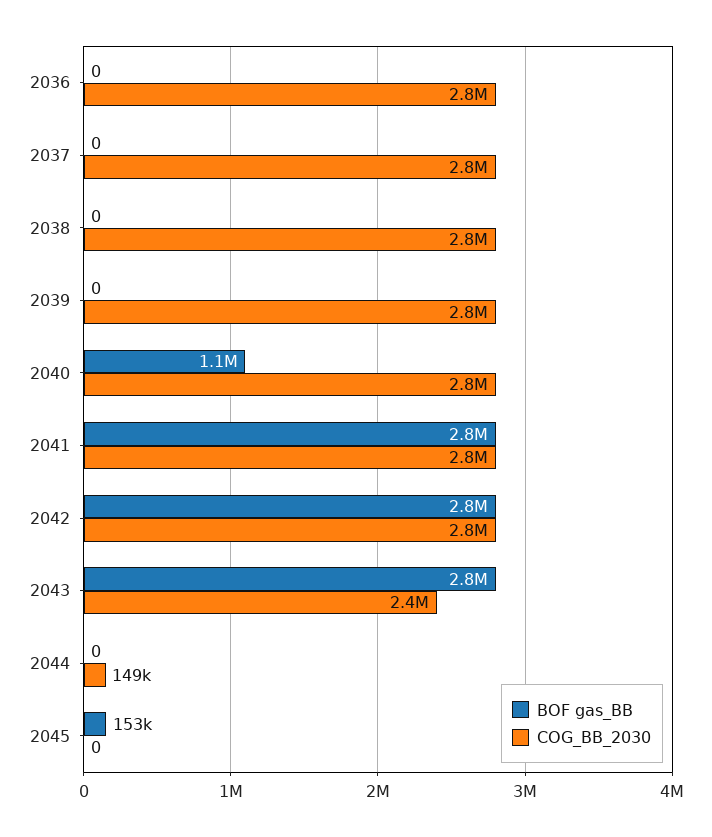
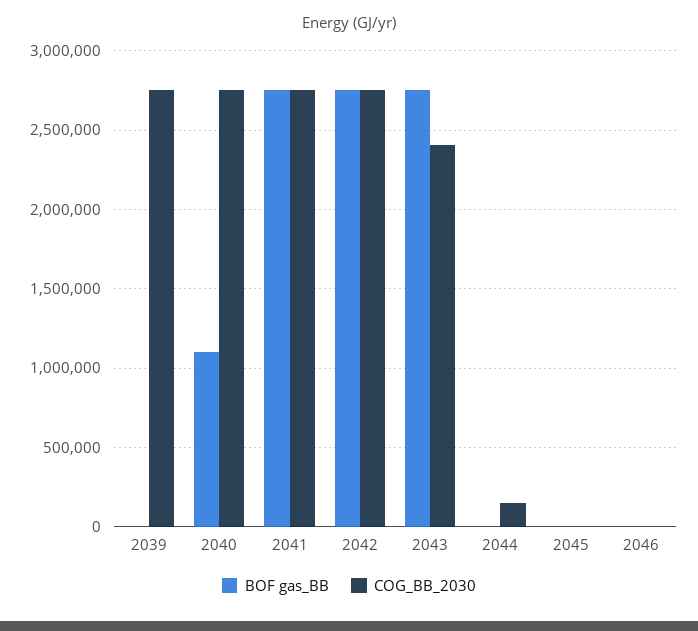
BOF gas_BB, 2036: 0 -> none
COG_BB_2030, 2036: 2800000 -> none
BOF gas_BB, 2037: 0 -> none
COG_BB_2030, 2037: 2800000 -> none
BOF gas_BB, 2038: 0 -> none
COG_BB_2030, 2038: 2800000 -> none
BOF gas_BB, 2045: 153000 -> 0
BOF gas_BB, 2046: none -> 0
COG_BB_2030, 2046: none -> 0

